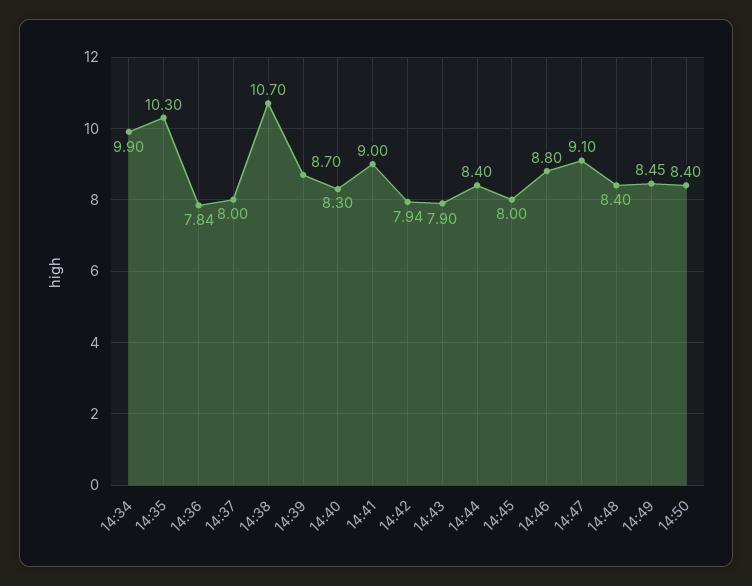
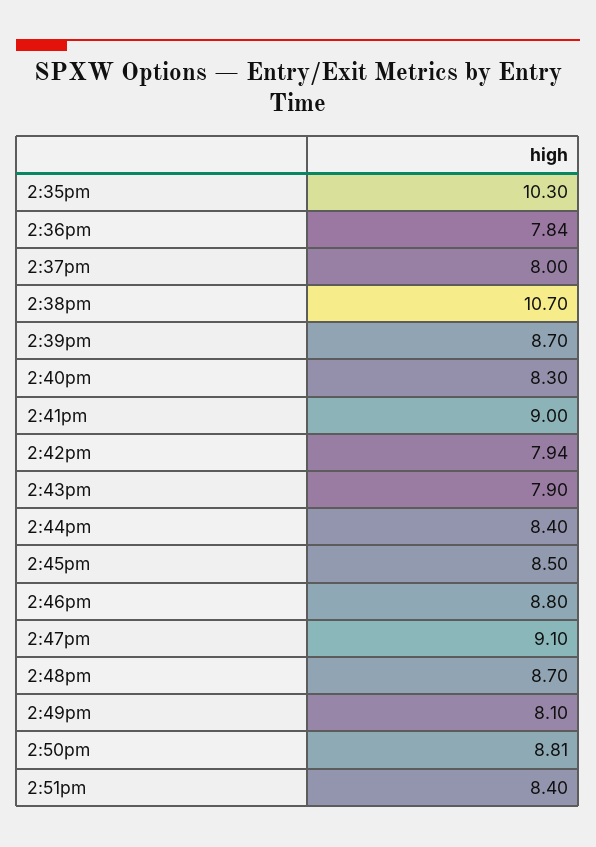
14:34: 9.9 -> none
14:45: 8 -> 8.5
14:48: 8.4 -> 8.7
14:49: 8.45 -> 8.1
14:50: 8.4 -> 8.81
2:51pm: none -> 8.4

